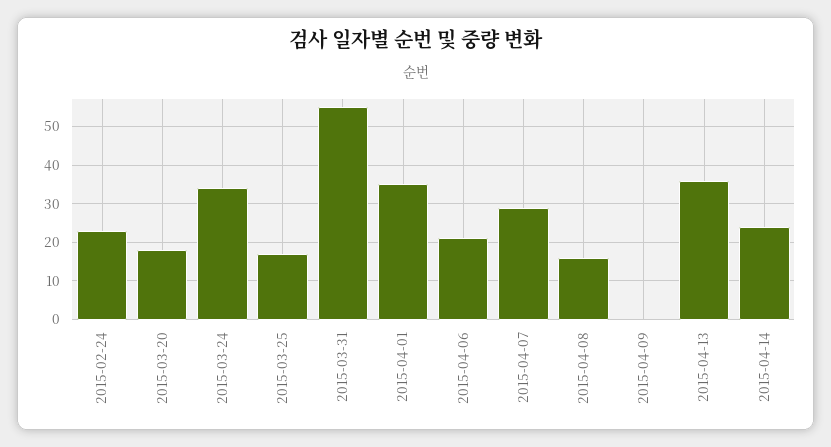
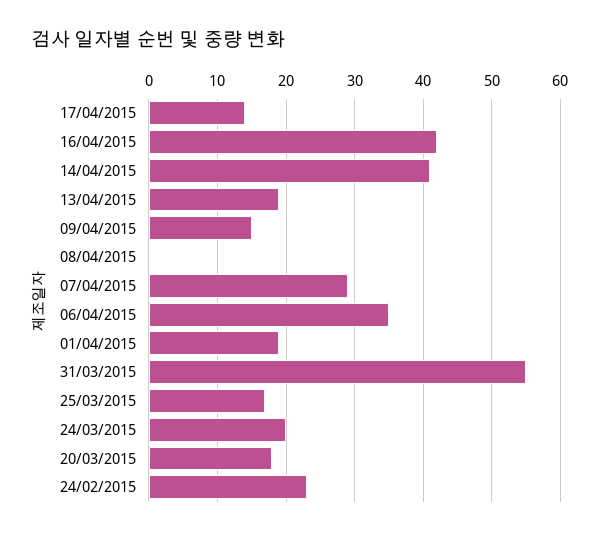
2015-03-24: 35 -> 20
2015-04-01: 35 -> 19
2015-04-06: 20 -> 35
2015-04-08: 15 -> 0
2015-04-09: 0 -> 15
2015-04-13: 35 -> 19
2015-04-14: 25 -> 41
17/04/2015: none -> 14
16/04/2015: none -> 42

